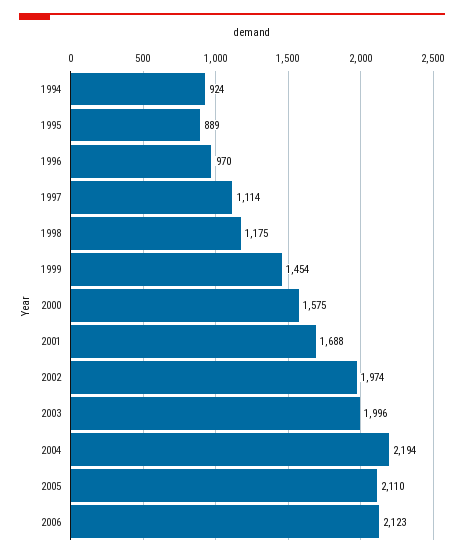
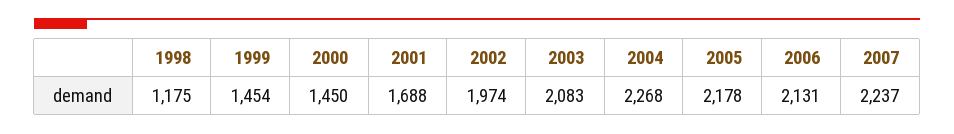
1994: 924 -> none
1995: 889 -> none
1996: 970 -> none
1997: 1114 -> none
2000: 1575 -> 1450
2003: 1996 -> 2083
2004: 2194 -> 2268
2005: 2110 -> 2178
2006: 2123 -> 2131
2007: none -> 2237

